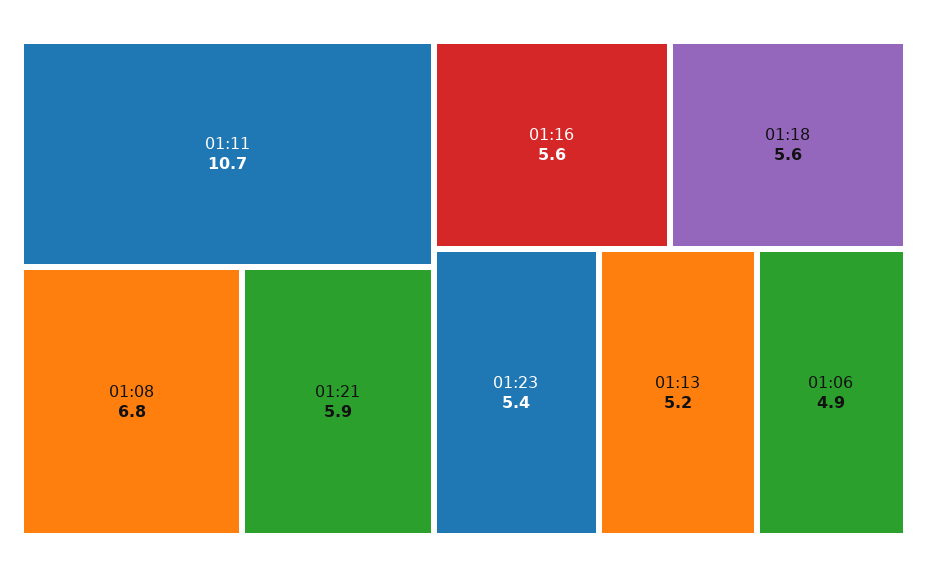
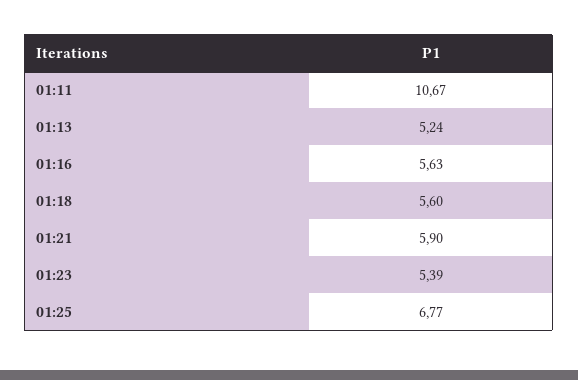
01:08: 6.8 -> none
01:06: 4.9 -> none
01:25: none -> 6.77

